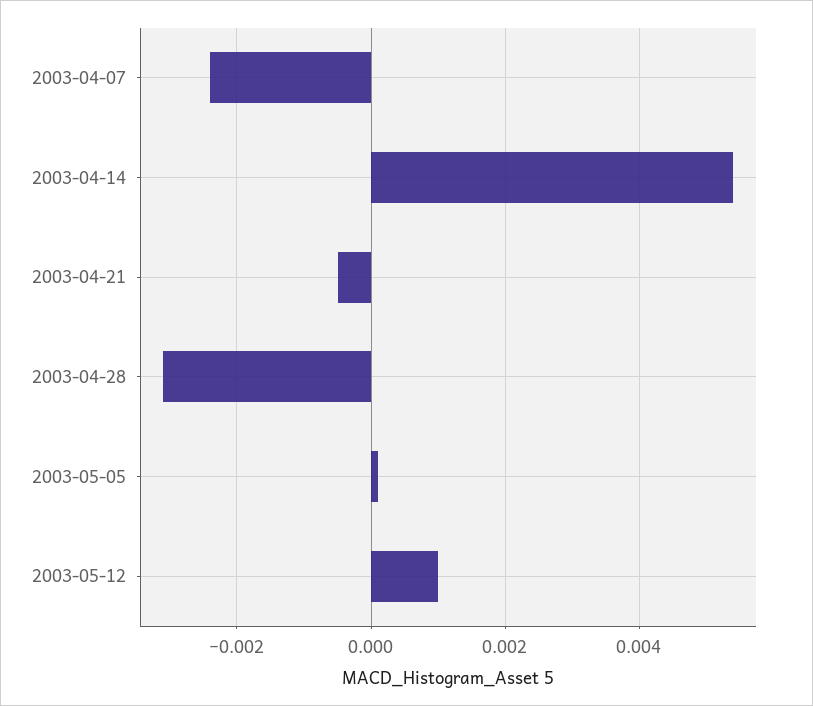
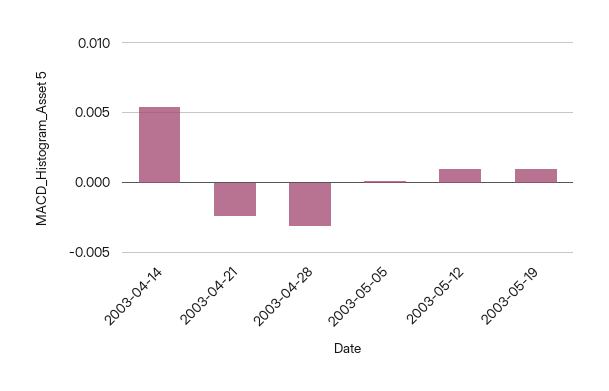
2003-04-07: -0.0025 -> none
2003-04-21: -0.0005 -> -0.0025
2003-05-19: none -> 0.001

